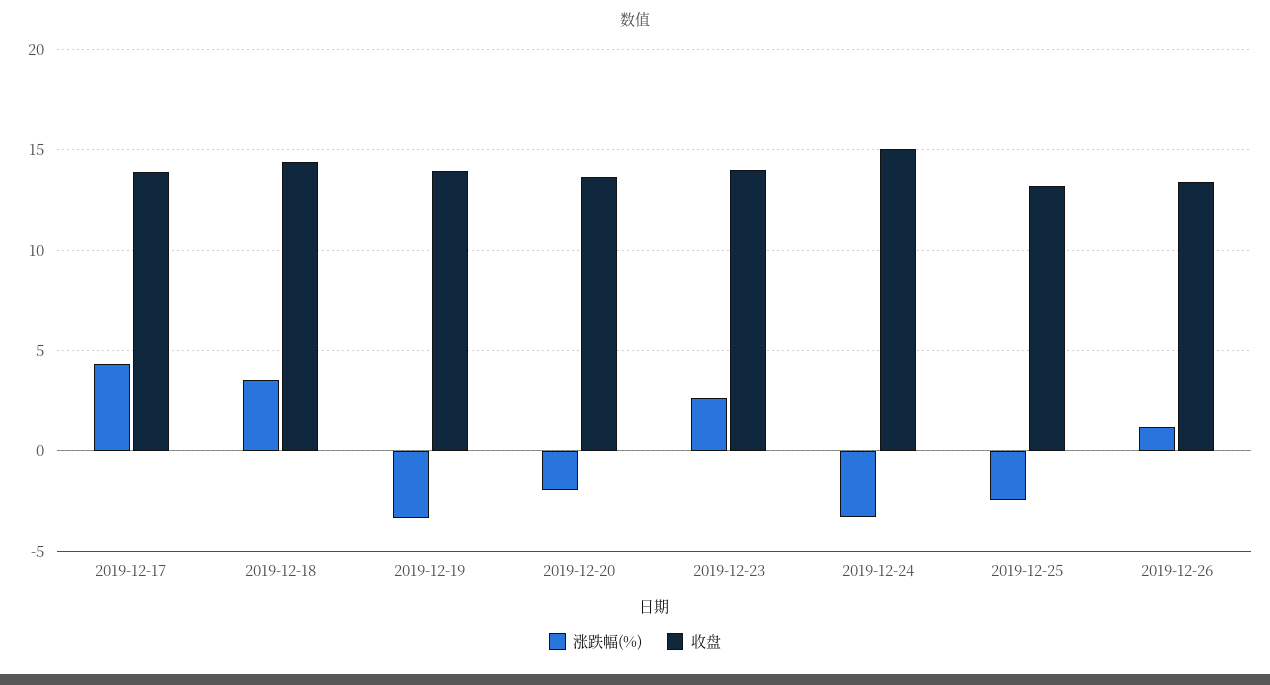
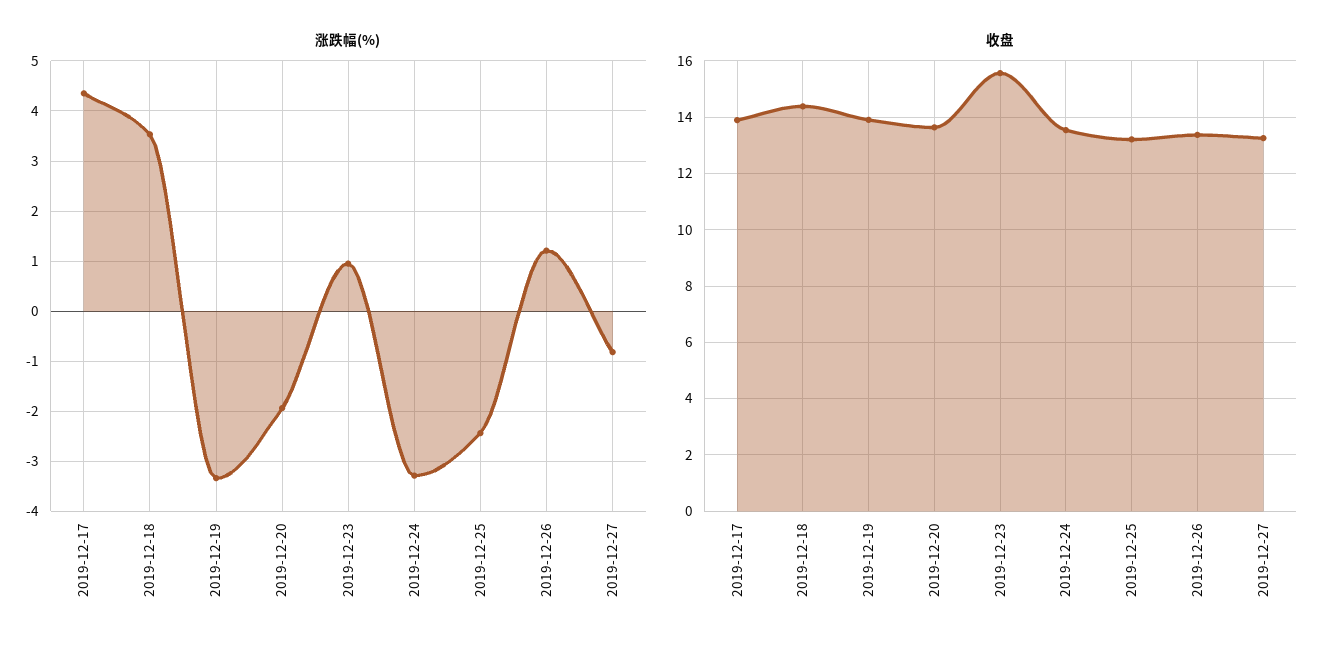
涨跌幅(%), 2019-12-23: 2.5 -> 1
收盘, 2019-12-23: 14 -> 15.5
收盘, 2019-12-24: 15 -> 13.5
涨跌幅(%), 2019-12-27: none -> -0.8
收盘, 2019-12-27: none -> 13.25

